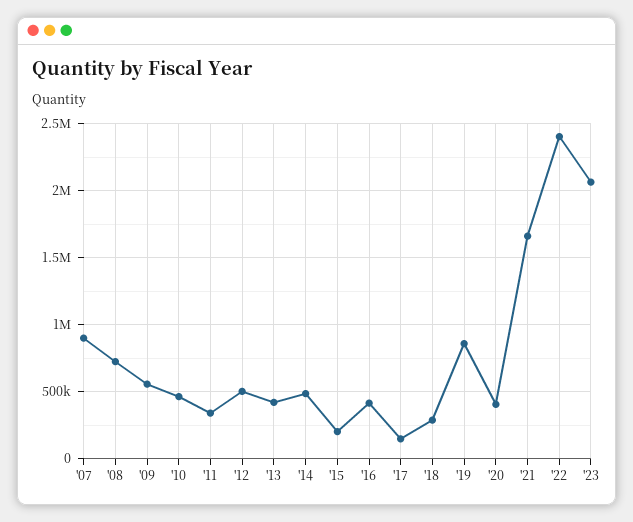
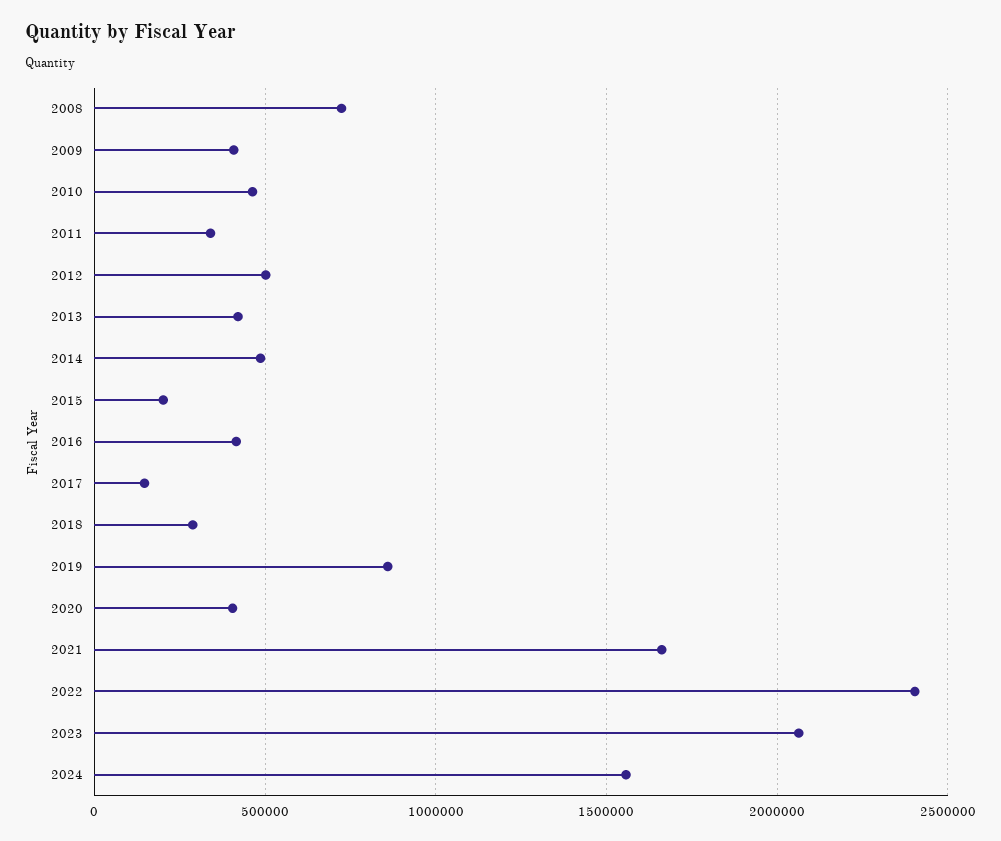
'07: 900000 -> none
'09: 550000 -> 400000
2024: none -> 1550000

